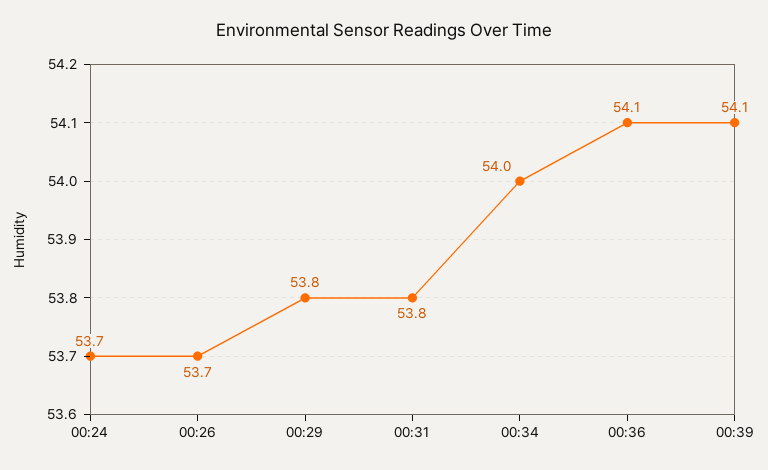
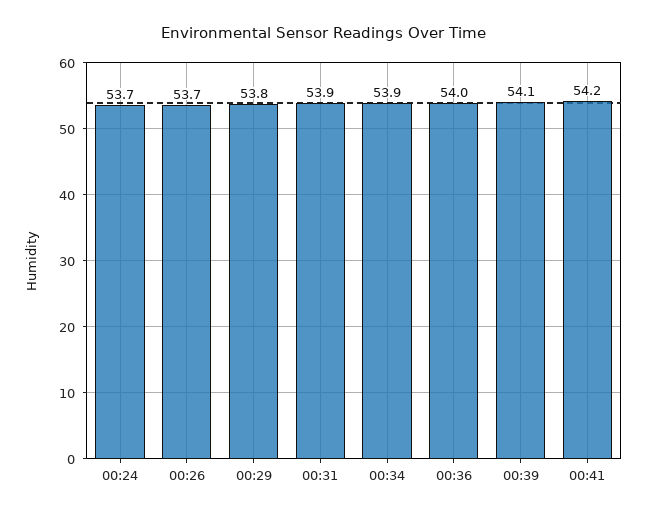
00:31: 53.8 -> 53.9
00:34: 54 -> 53.9
00:36: 54.1 -> 54
00:41: none -> 54.2

